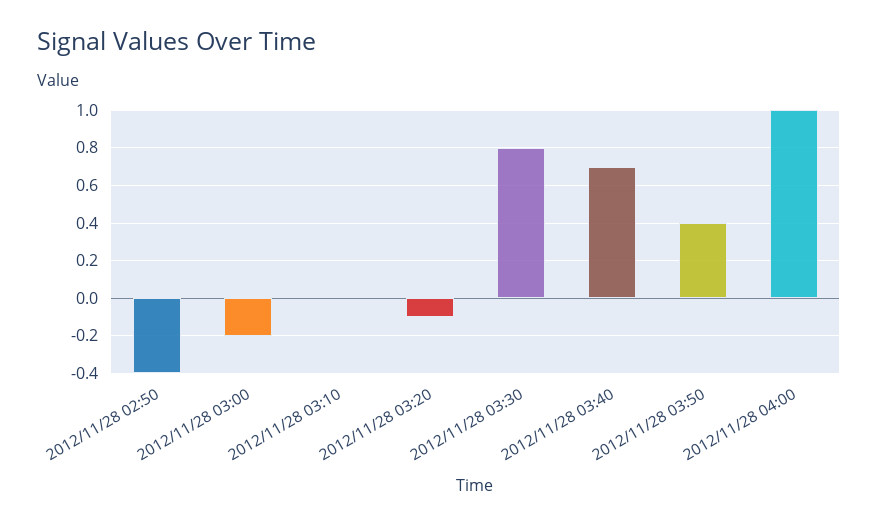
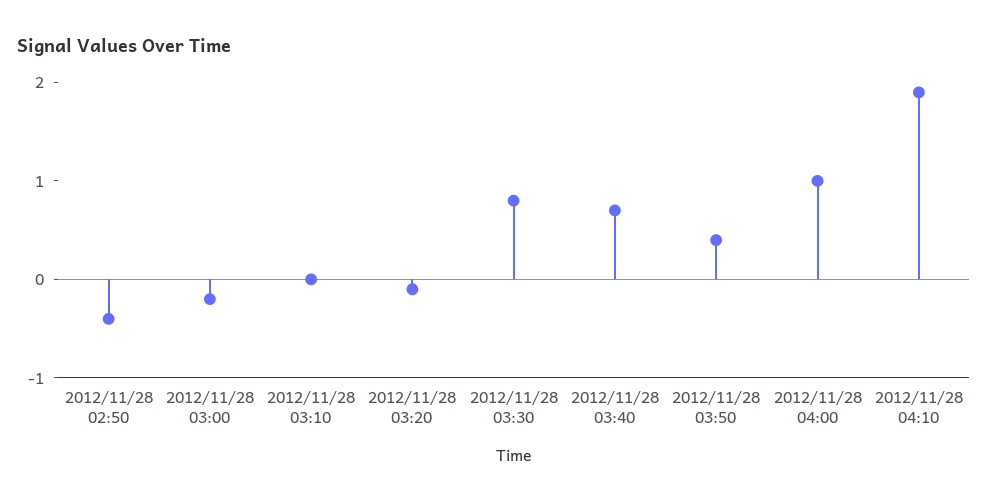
2012/11/28 04:10: none -> 1.9

